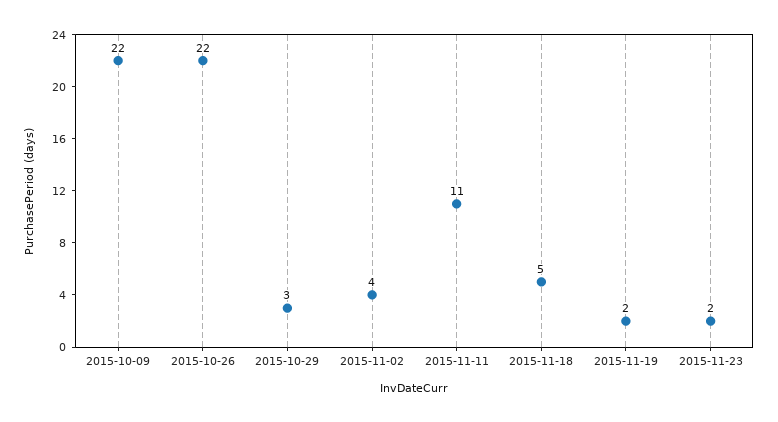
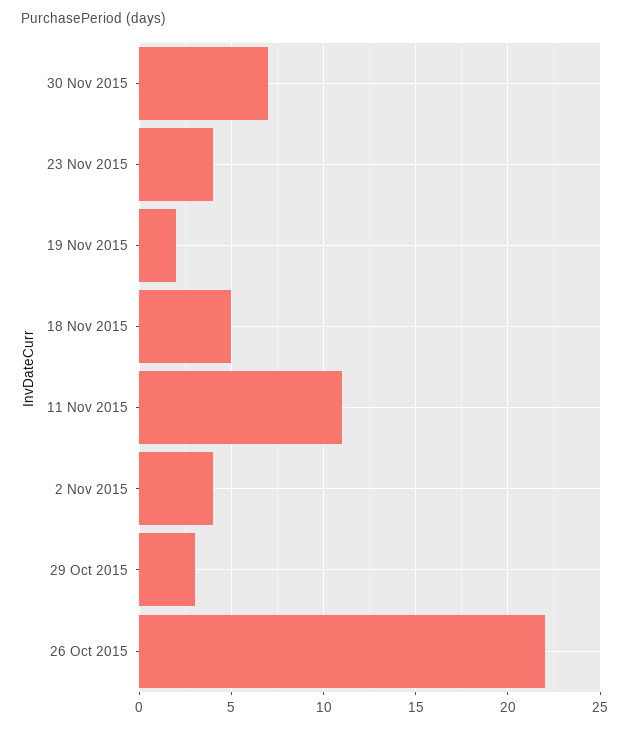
2015-10-09: 22 -> none
2015-11-23: 2 -> 4
30 Nov 2015: none -> 7

